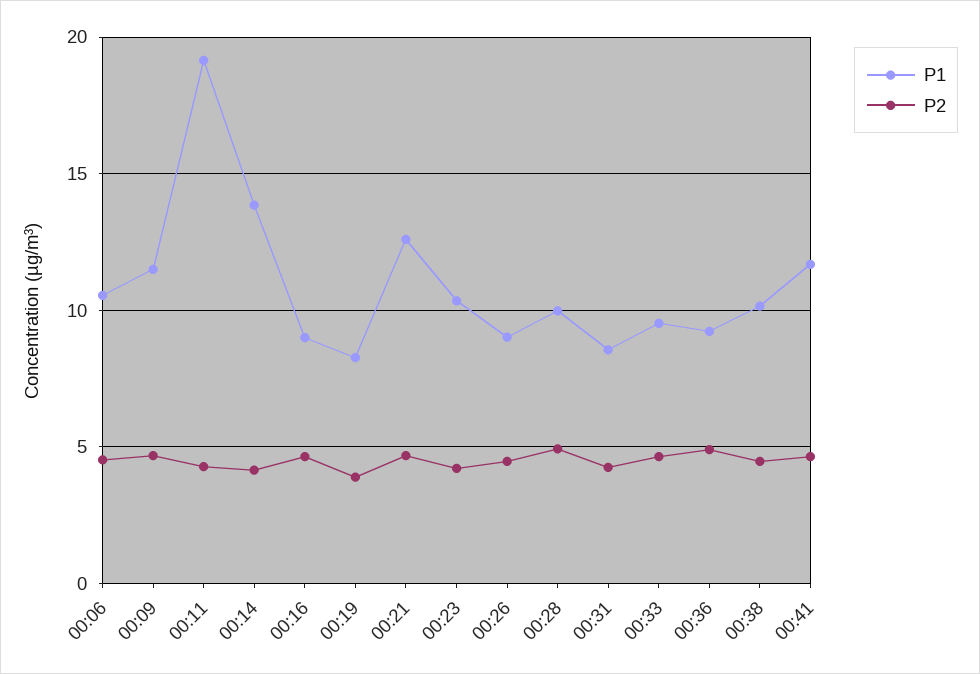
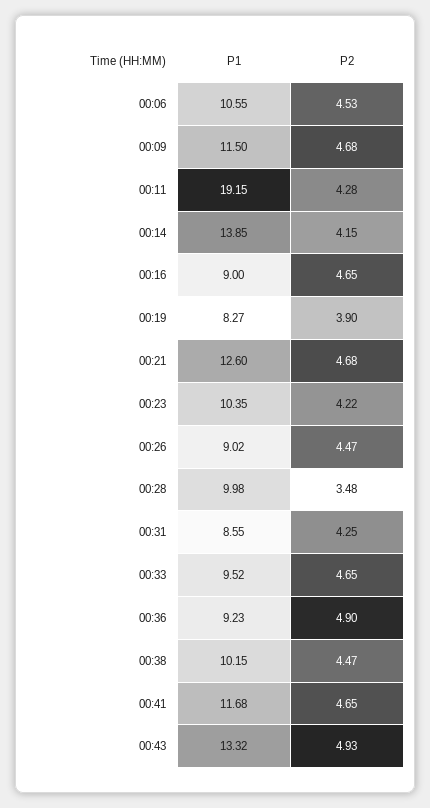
P2, 00:28: 5 -> 3.48
P1, 00:43: none -> 13.32
P2, 00:43: none -> 4.93

